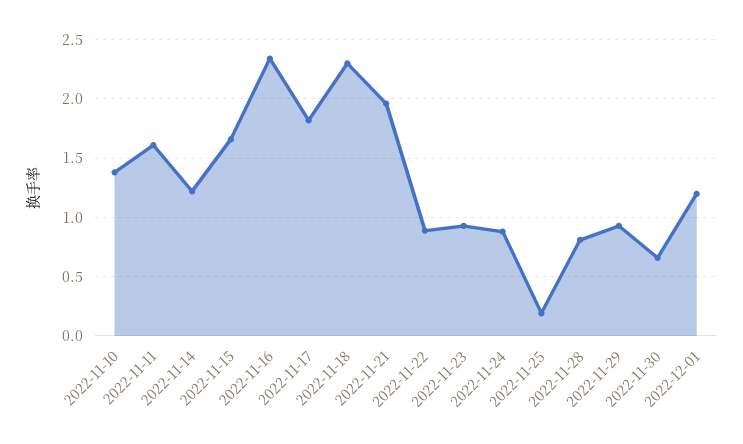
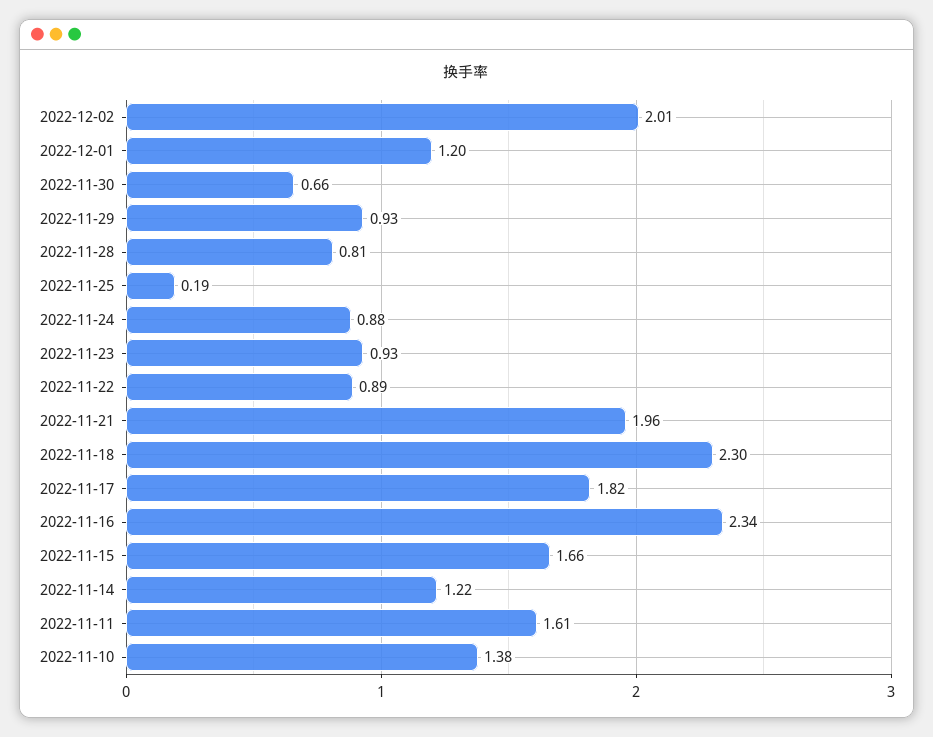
2022-12-02: none -> 2.01

